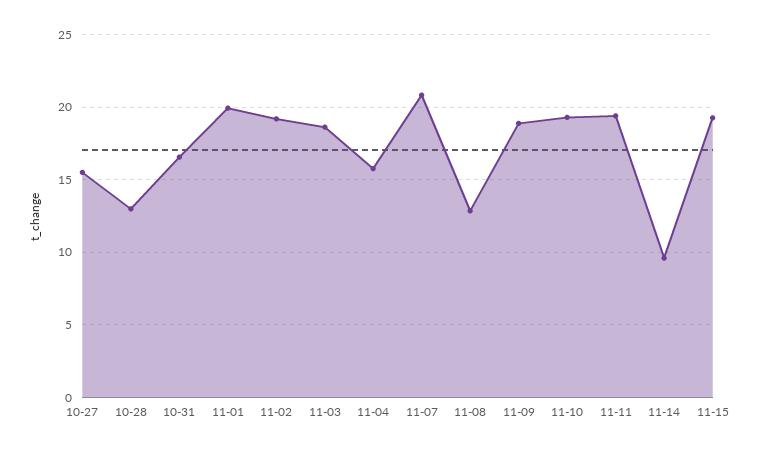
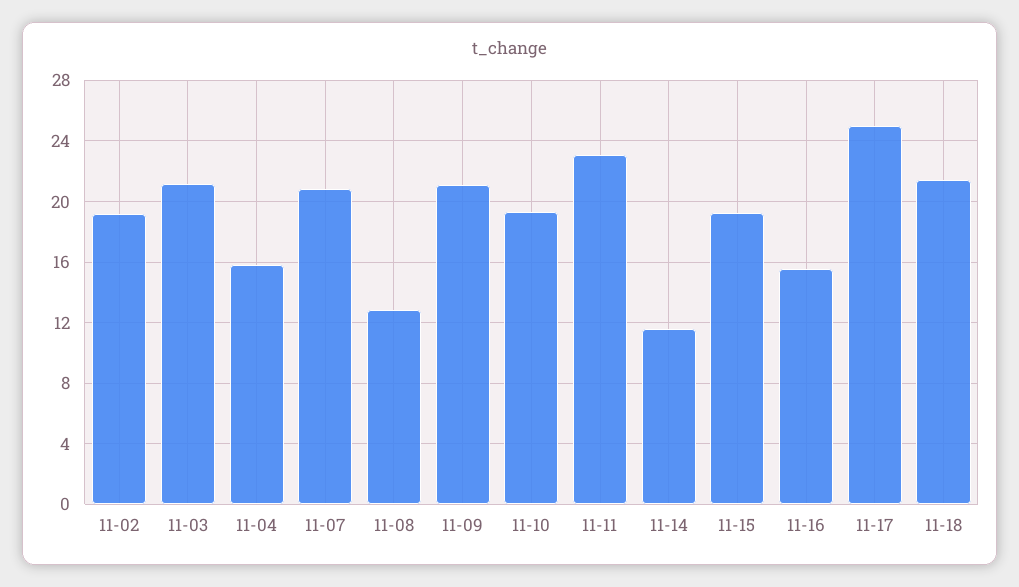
10-27: 15.5 -> none
10-28: 13 -> none
10-31: 16.5 -> none
11-01: 20 -> none
11-03: 18.5 -> 21
11-09: 19 -> 21
11-11: 19.5 -> 23
11-14: 9.5 -> 11.5
11-16: none -> 15.5
11-17: none -> 25
11-18: none -> 21.5

